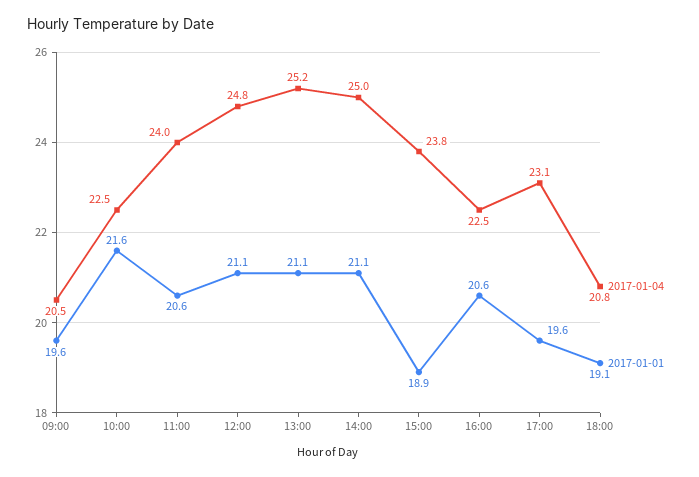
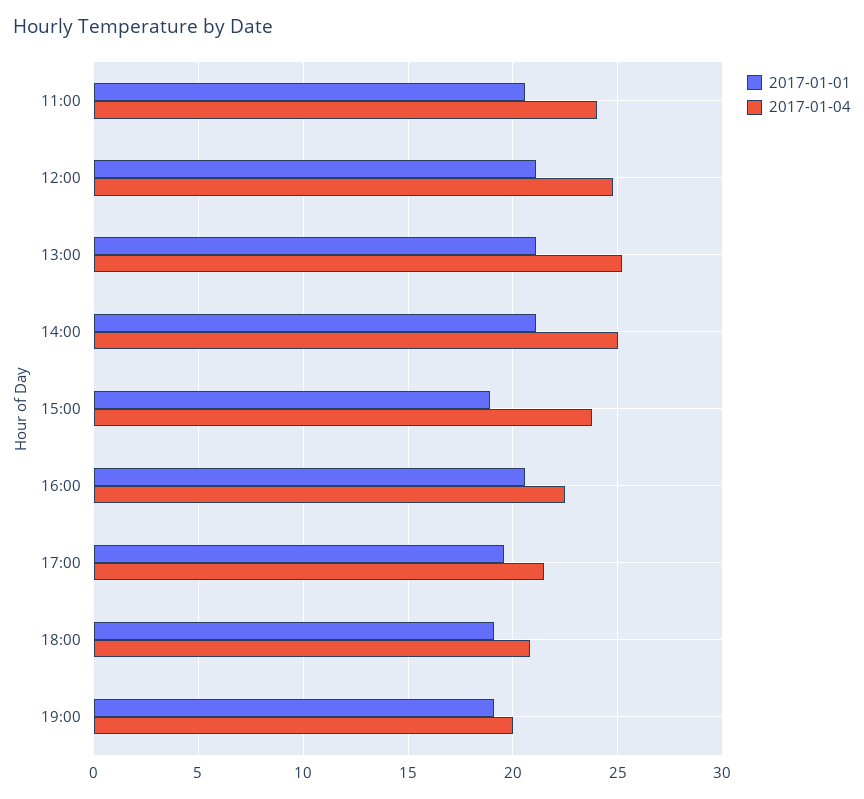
2017-01-04, 09:00: 20.5 -> none
2017-01-01, 09:00: 19.6 -> none
2017-01-04, 10:00: 22.5 -> none
2017-01-01, 10:00: 21.6 -> none
2017-01-04, 17:00: 23.1 -> 21.5
2017-01-01, 19:00: none -> 19
2017-01-04, 19:00: none -> 20

